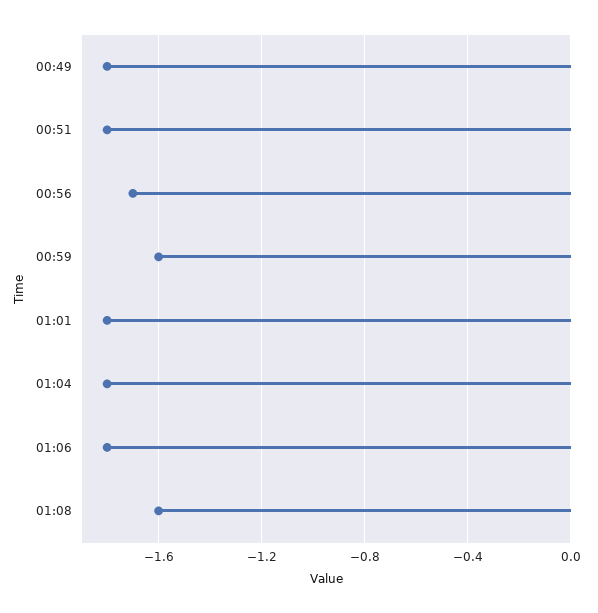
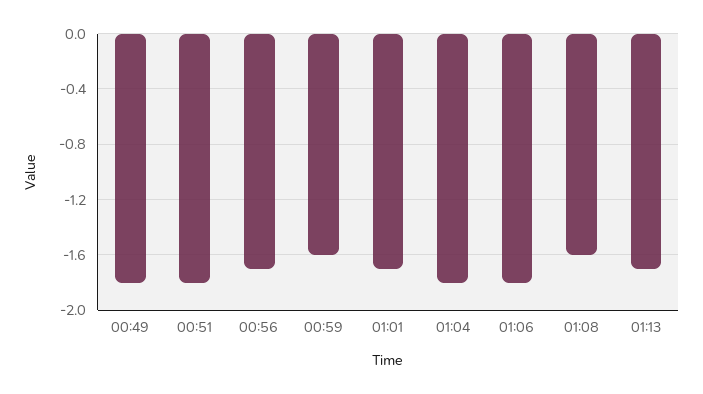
01:01: -1.8 -> -1.7
01:13: none -> -1.7

